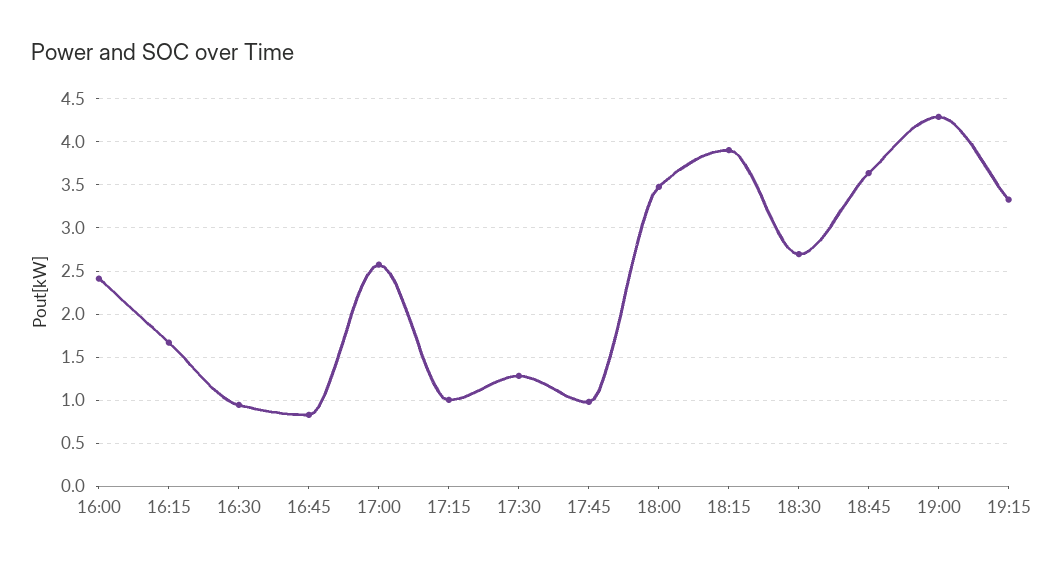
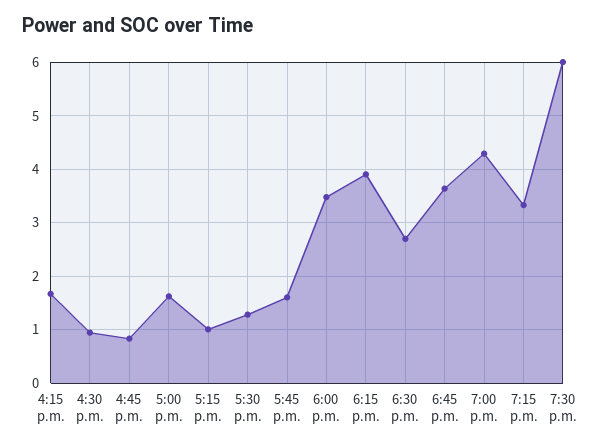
16:00: 2.4 -> none
17:00: 2.6 -> 1.6
17:45: 1 -> 1.6
7:30 p.m.: none -> 6

